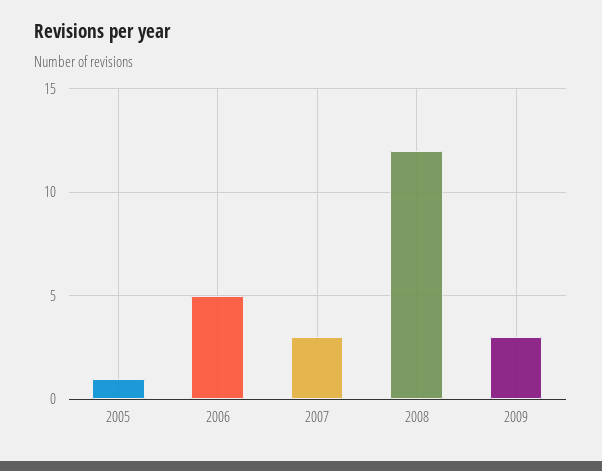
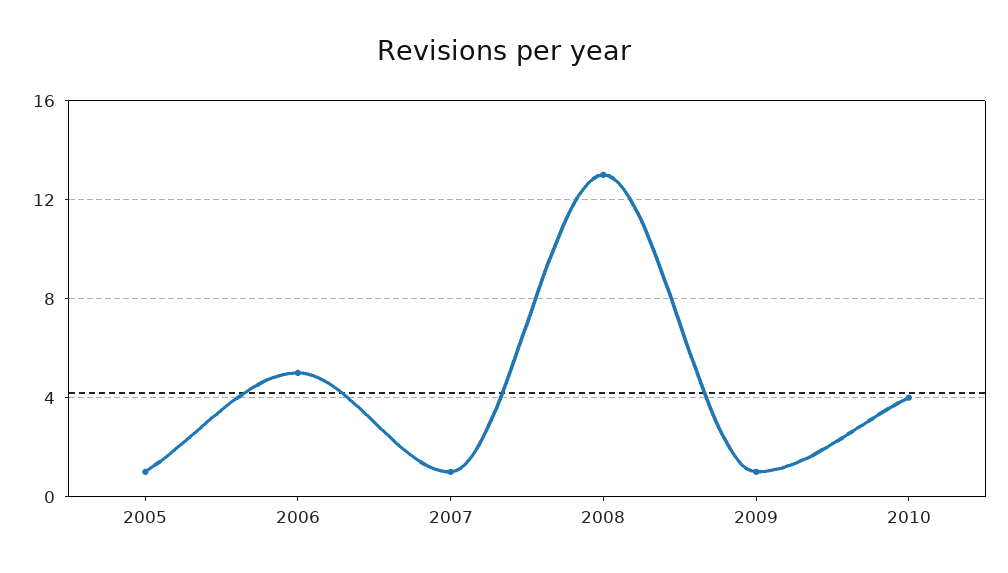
2007: 3 -> 1
2008: 12 -> 13
2009: 3 -> 1
2010: none -> 4

